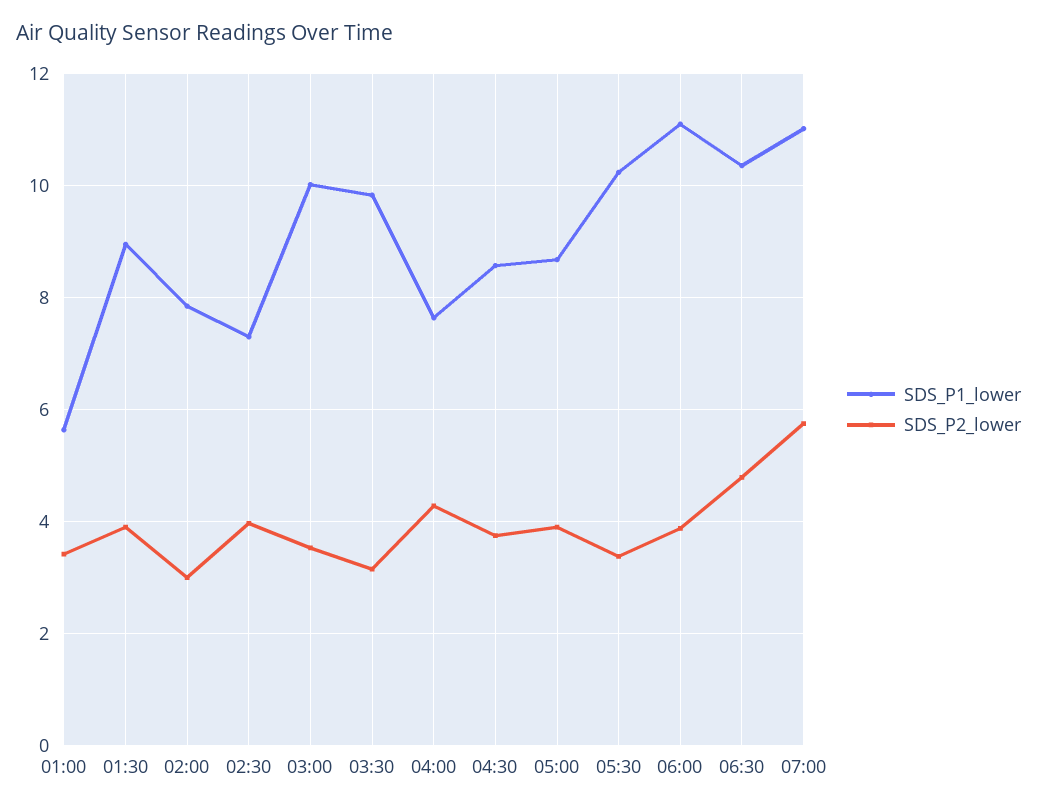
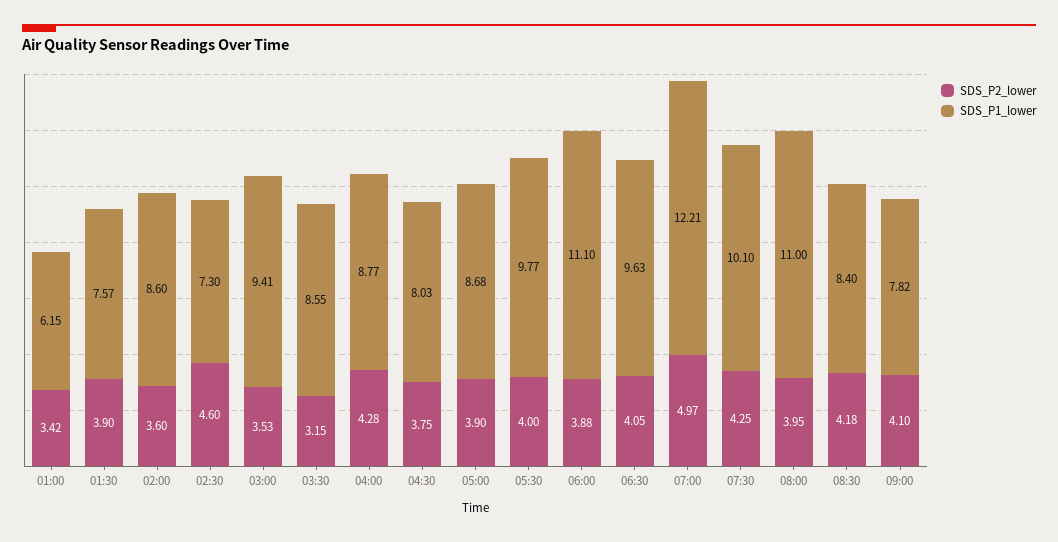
SDS_P1_lower, 01:00: 5.6 -> 6.15
SDS_P1_lower, 01:30: 9 -> 7.57
SDS_P1_lower, 02:00: 7.8 -> 8.6
SDS_P2_lower, 02:00: 3 -> 3.6
SDS_P2_lower, 02:30: 4 -> 4.6
SDS_P1_lower, 03:00: 10 -> 9.41
SDS_P1_lower, 03:30: 9.8 -> 8.55
SDS_P1_lower, 04:00: 7.6 -> 8.77
SDS_P1_lower, 04:30: 8.6 -> 8.03
SDS_P1_lower, 05:30: 10.2 -> 9.77
SDS_P2_lower, 05:30: 3.4 -> 4
SDS_P1_lower, 06:30: 10.4 -> 9.63
SDS_P2_lower, 06:30: 4.8 -> 4.05
SDS_P1_lower, 07:00: 11 -> 12.21
SDS_P2_lower, 07:00: 5.8 -> 4.97
SDS_P2_lower, 07:30: none -> 4.25
SDS_P1_lower, 07:30: none -> 10.1
SDS_P2_lower, 08:00: none -> 3.95
SDS_P1_lower, 08:00: none -> 11
SDS_P2_lower, 08:30: none -> 4.18
SDS_P1_lower, 08:30: none -> 8.4
SDS_P2_lower, 09:00: none -> 4.1
SDS_P1_lower, 09:00: none -> 7.82

